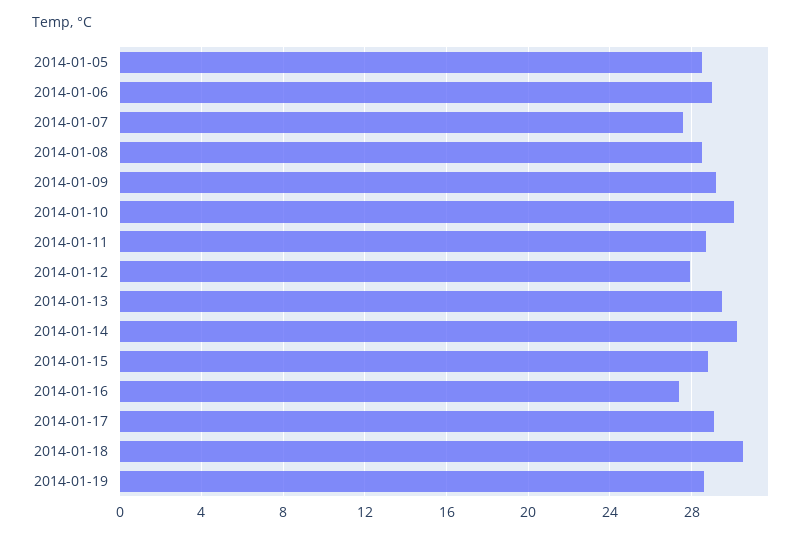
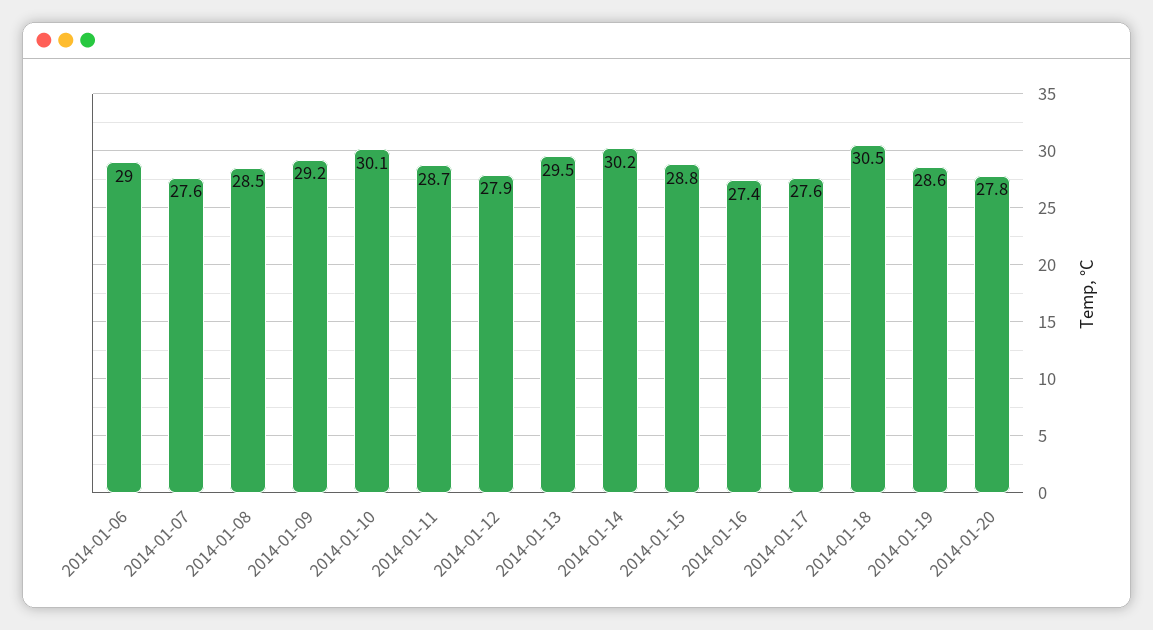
2014-01-05: 28.5 -> none
2014-01-17: 29 -> 27.6
2014-01-20: none -> 27.8

